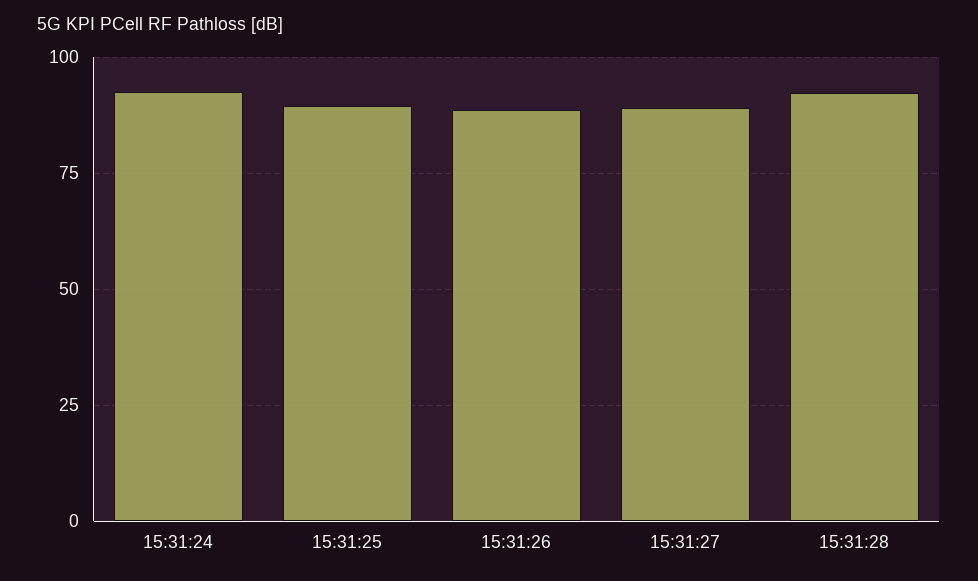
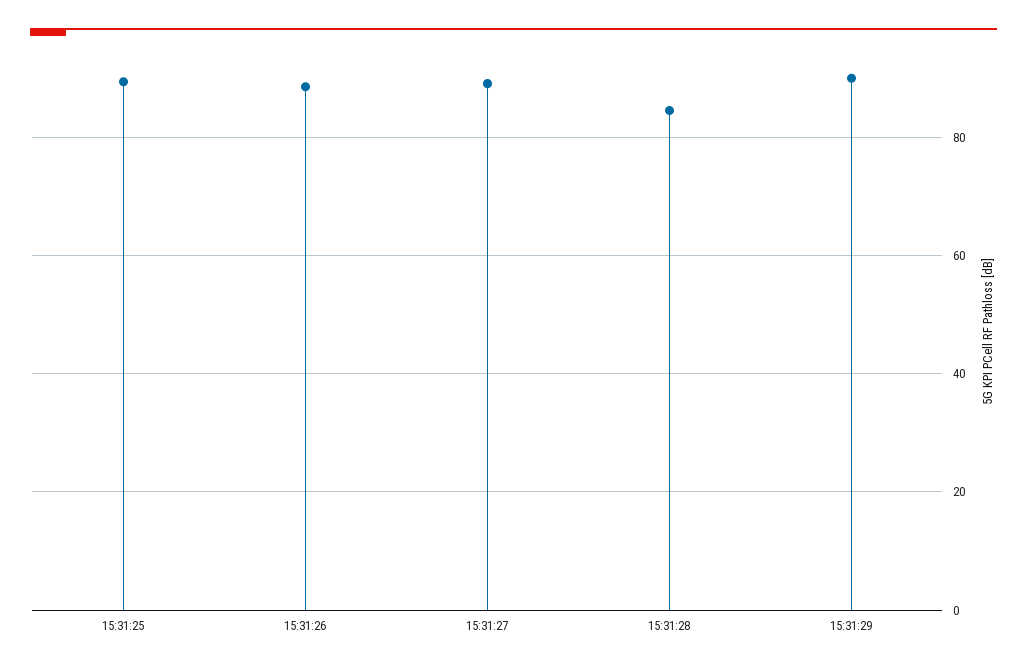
15:31:24: 92.5 -> none
15:31:28: 92.5 -> 84
15:31:29: none -> 90

